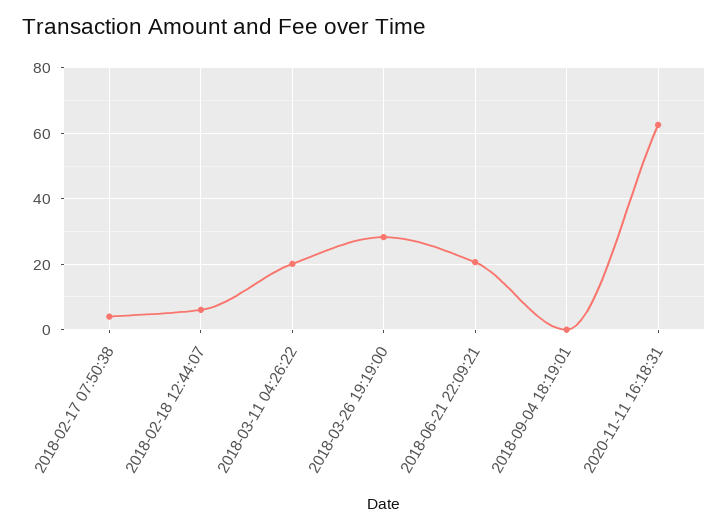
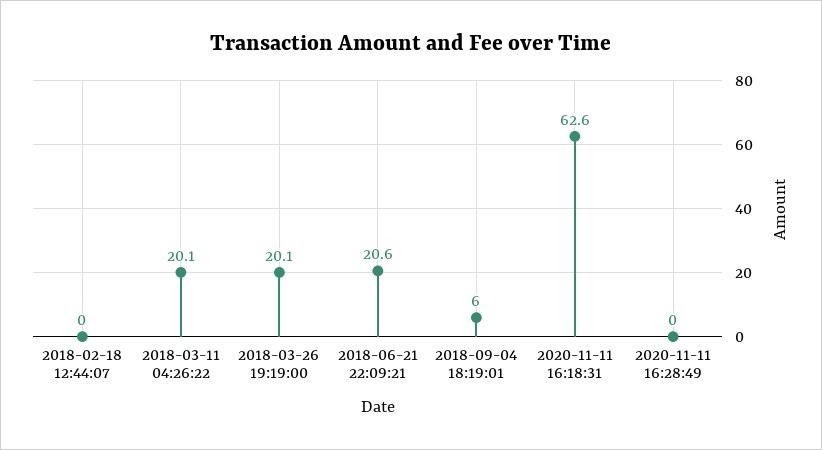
2018-02-17 07:50:38: 4 -> none
2018-02-18 12:44:07: 6 -> 0
2018-03-26 19:19:00: 28 -> 20.1
2018-09-04 18:19:01: 0 -> 6
2020-11-11 16:28:49: none -> 0

